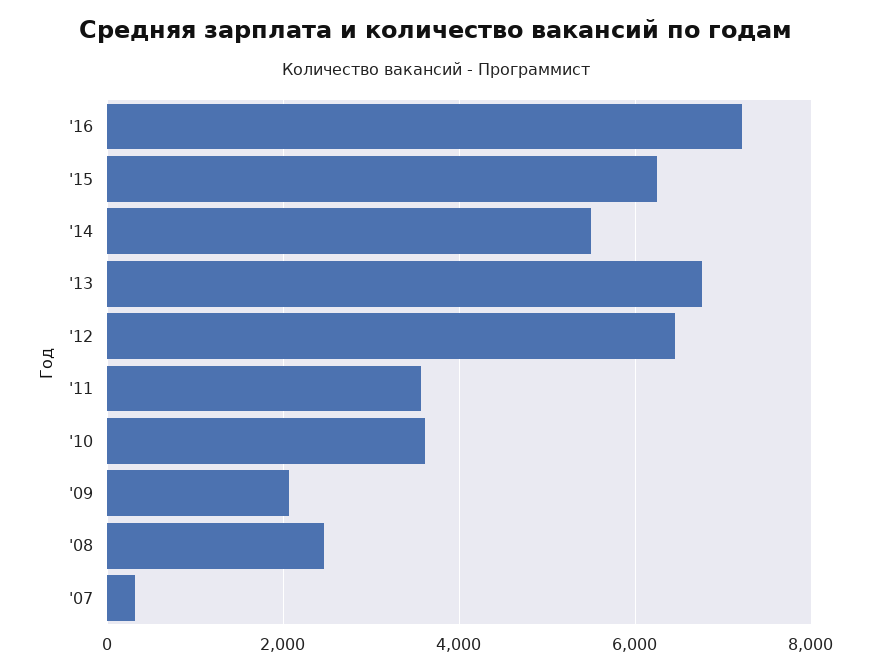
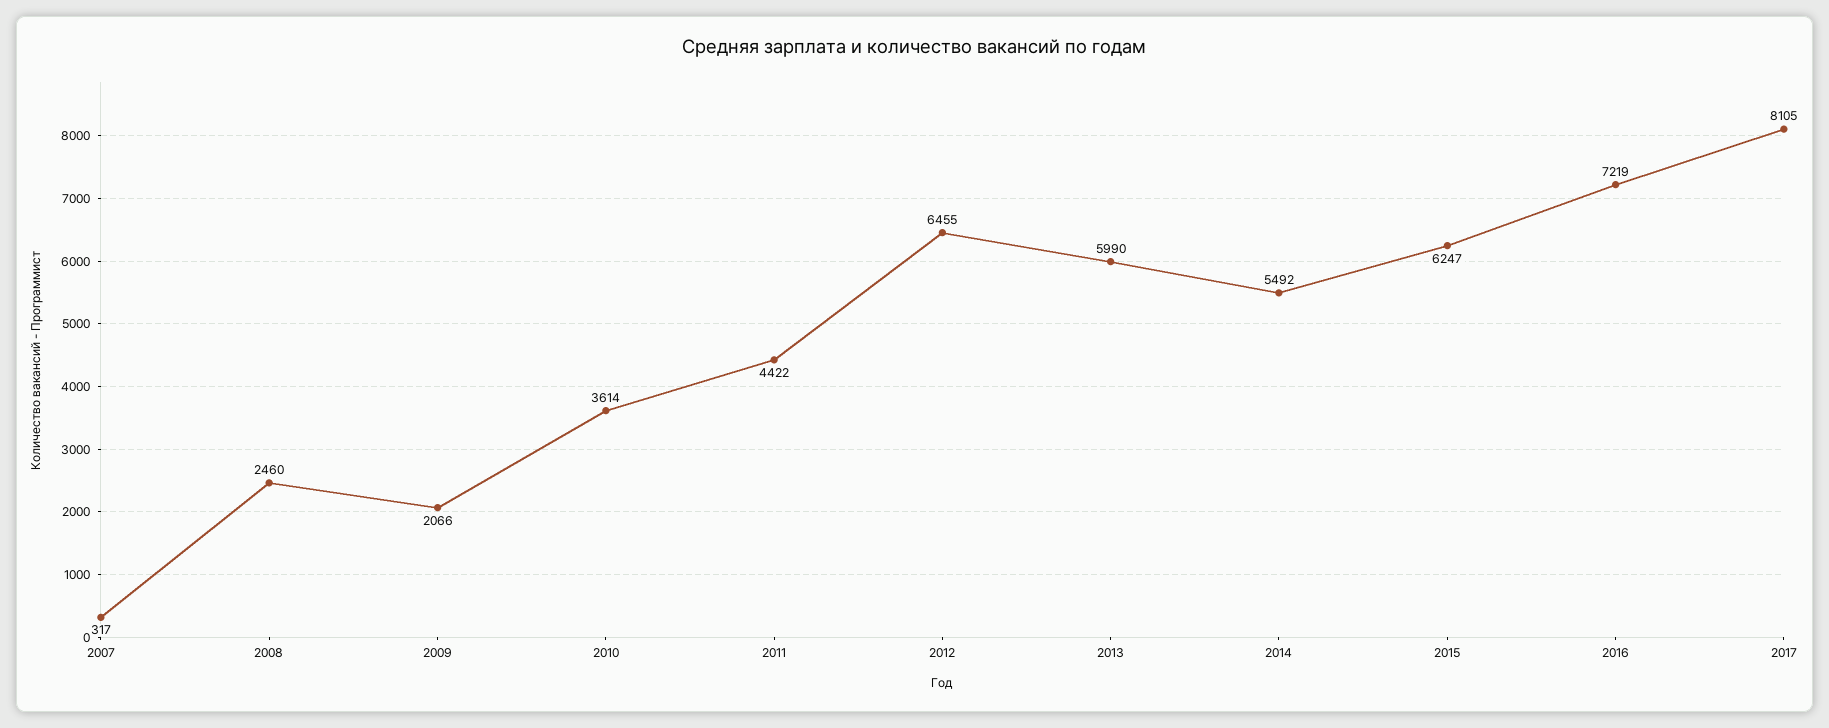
'13: 6800 -> 5990
'11: 3600 -> 4422
2017: none -> 8105

